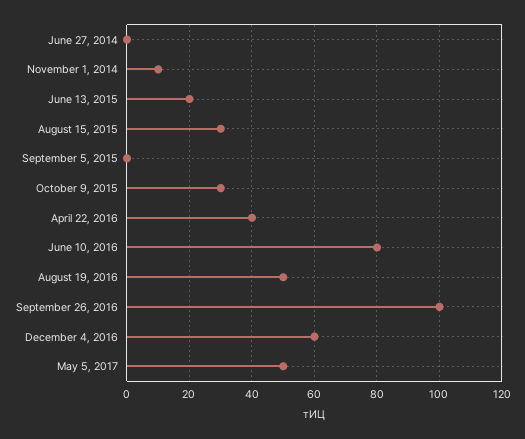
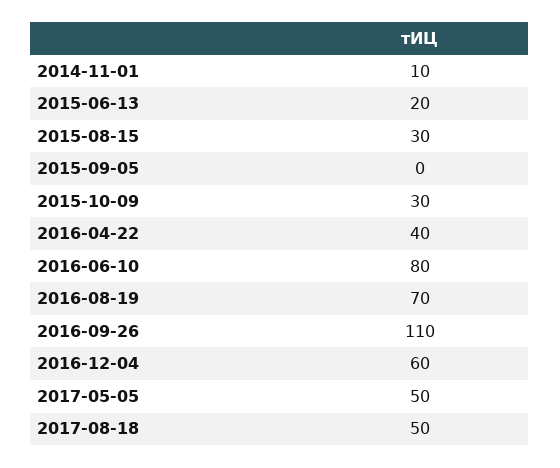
June 27, 2014: 0 -> none
August 19, 2016: 50 -> 70
September 26, 2016: 100 -> 110
2017-08-18: none -> 50

